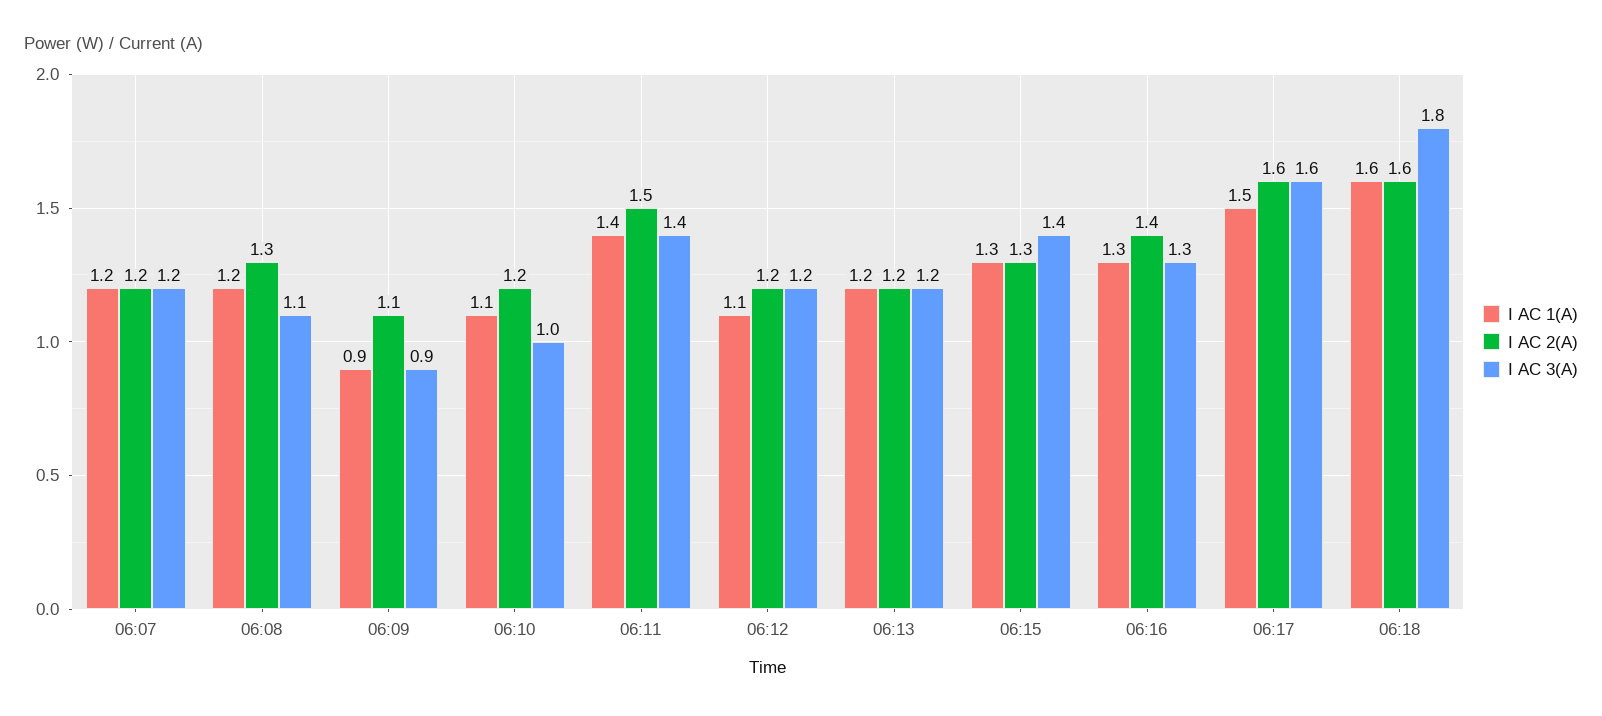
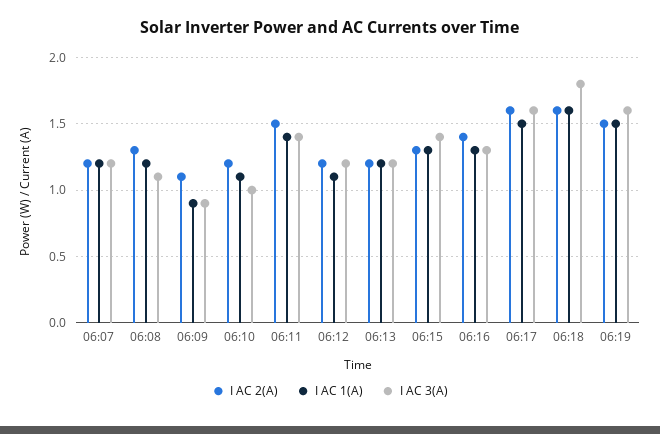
I AC 2(A), 06:19: none -> 1.5
I AC 1(A), 06:19: none -> 1.5
I AC 3(A), 06:19: none -> 1.6

